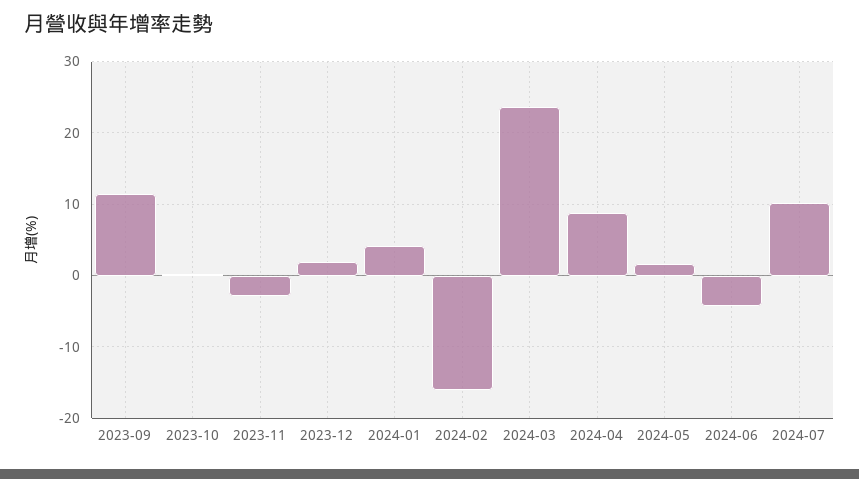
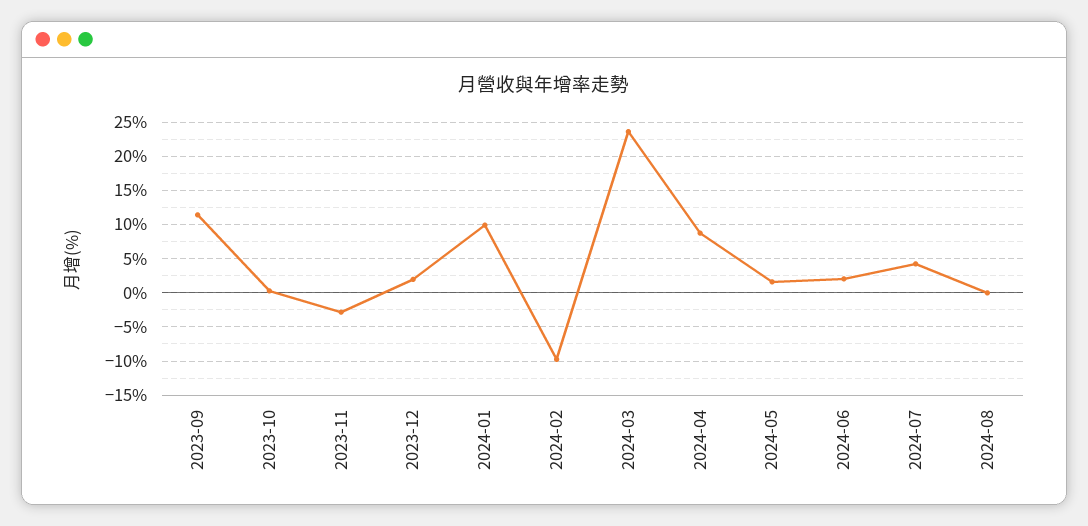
2024-01: 4 -> 10
2024-02: -16 -> -10
2024-06: -4 -> 2
2024-07: 10 -> 4
2024-08: none -> 0

